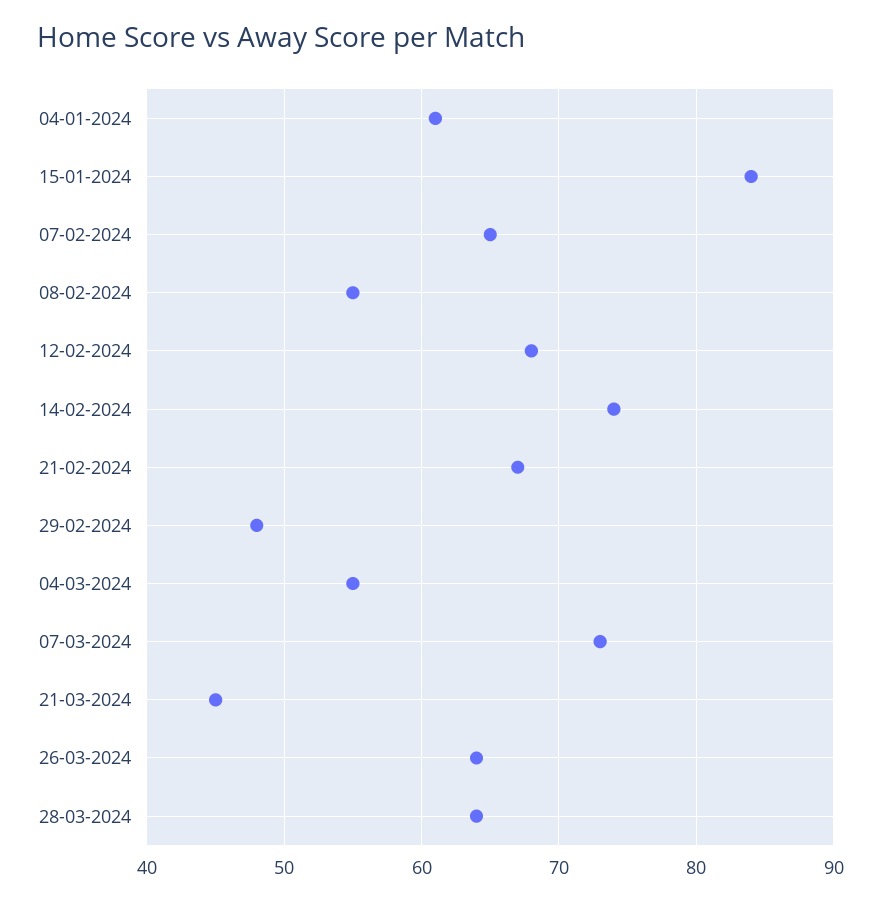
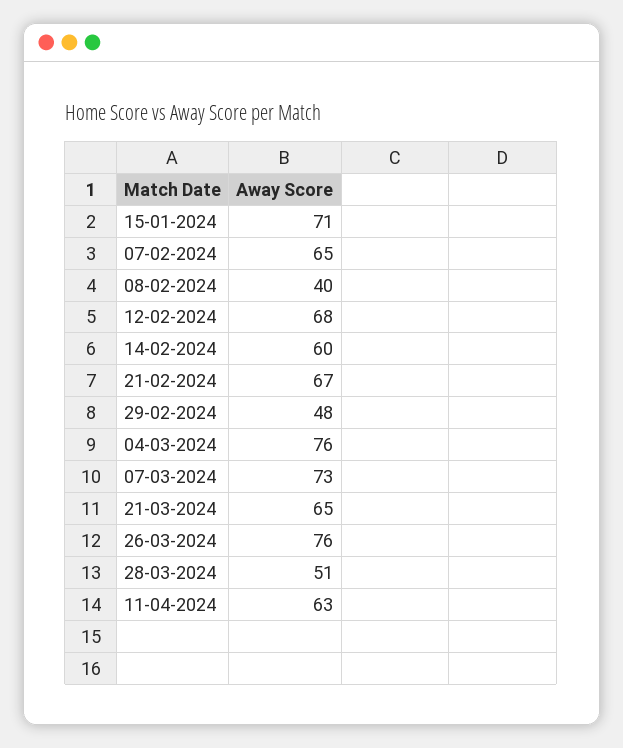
04-01-2024: 61 -> none
15-01-2024: 84 -> 71
08-02-2024: 55 -> 40
14-02-2024: 74 -> 60
04-03-2024: 55 -> 76
21-03-2024: 45 -> 65
26-03-2024: 64 -> 76
28-03-2024: 64 -> 51
11-04-2024: none -> 63

